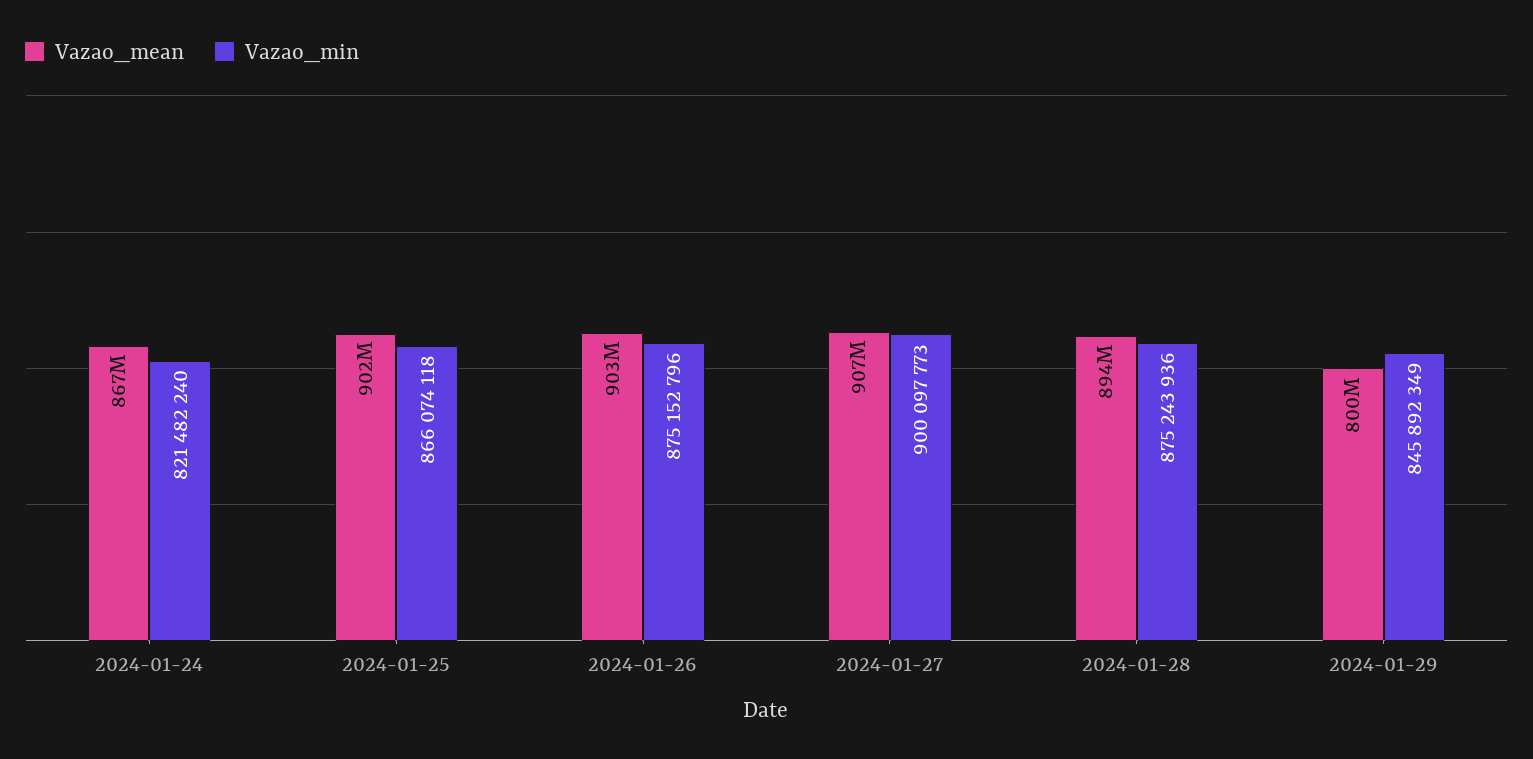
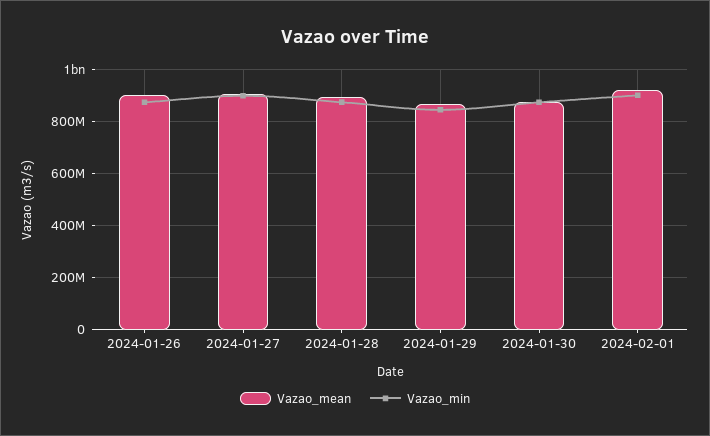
Vazao_mean, 2024-01-24: 867000000 -> none
Vazao_min, 2024-01-24: 821482240 -> none
Vazao_mean, 2024-01-25: 902000000 -> none
Vazao_min, 2024-01-25: 866074118 -> none
Vazao_mean, 2024-01-29: 800000000 -> 875000000
Vazao_mean, 2024-01-30: none -> 875000000
Vazao_min, 2024-01-30: none -> 875000000
Vazao_mean, 2024-02-01: none -> 925000000
Vazao_min, 2024-02-01: none -> 900000000

